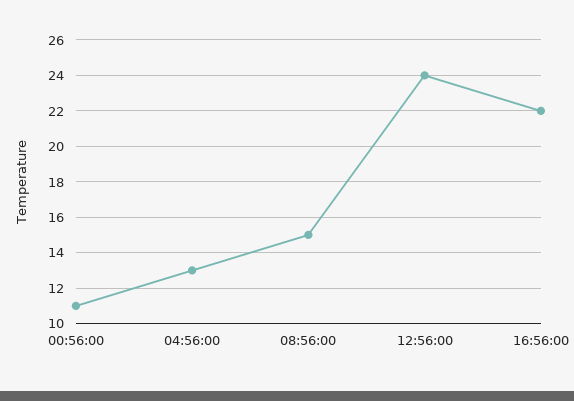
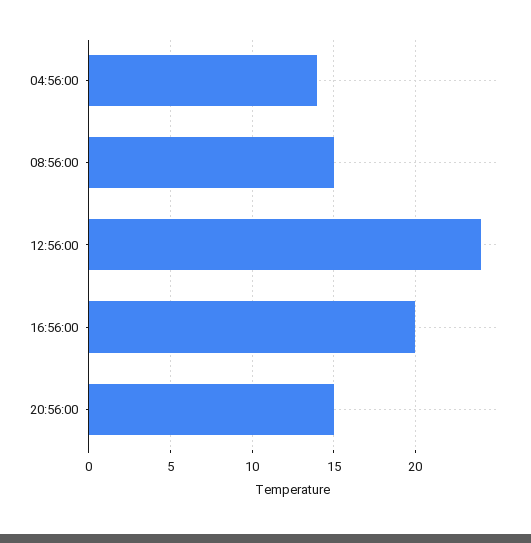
00:56:00: 11 -> none
04:56:00: 13 -> 14
16:56:00: 22 -> 20
20:56:00: none -> 15

